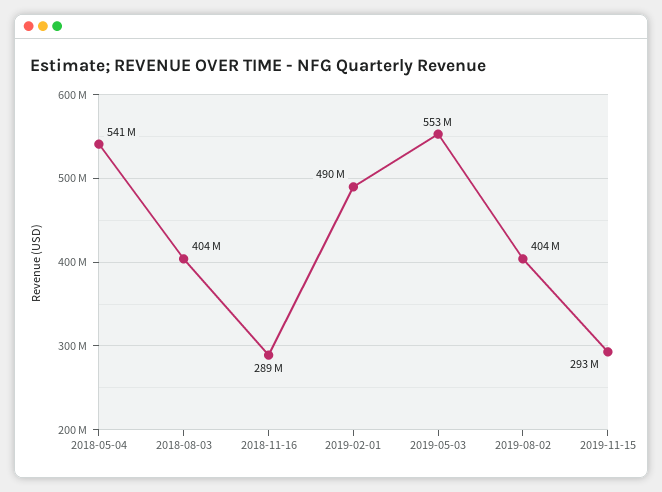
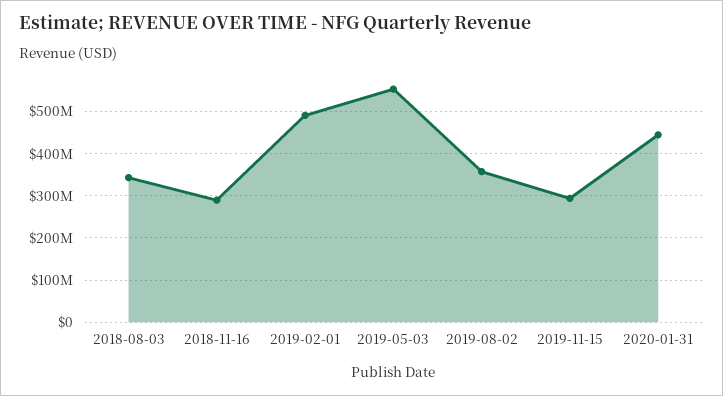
2018-05-04: 541000000 -> none
2018-08-03: 404000000 -> 340000000
2019-08-02: 404000000 -> 360000000
2020-01-31: none -> 440000000

